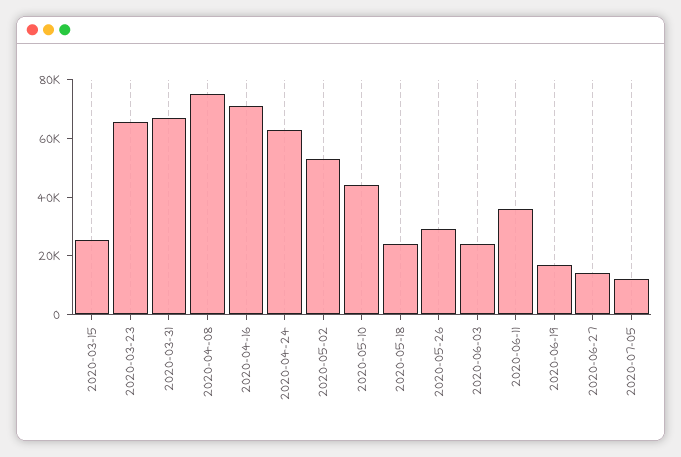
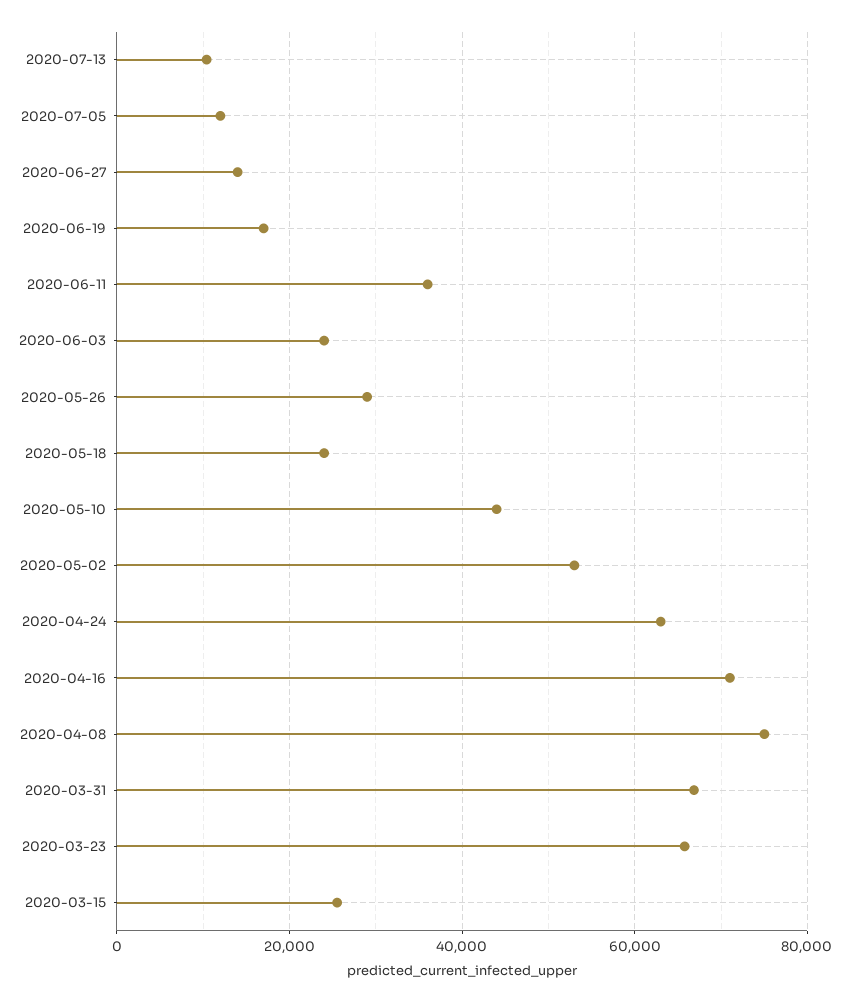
2020-07-13: none -> 10000

